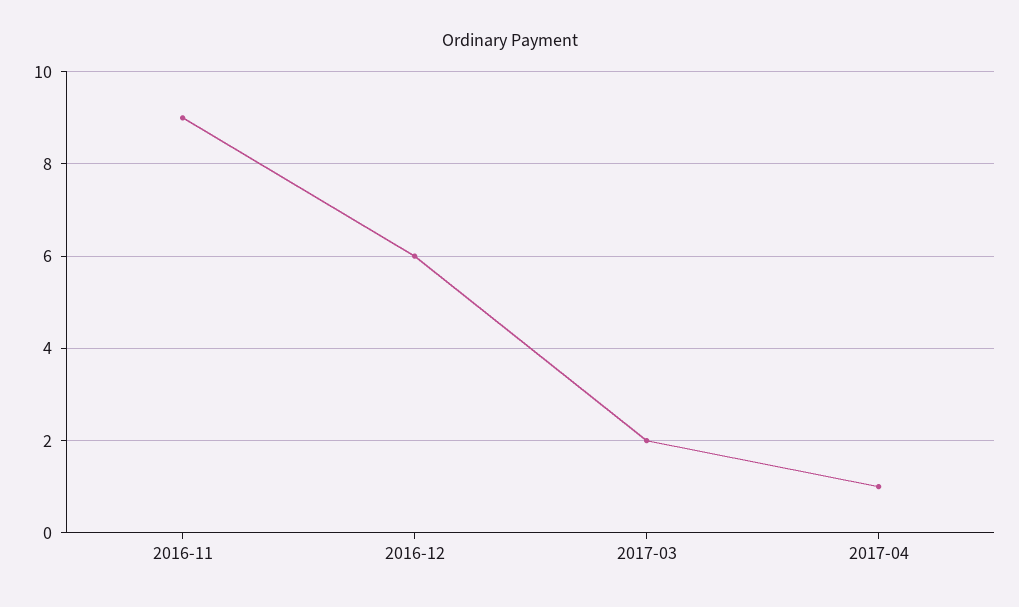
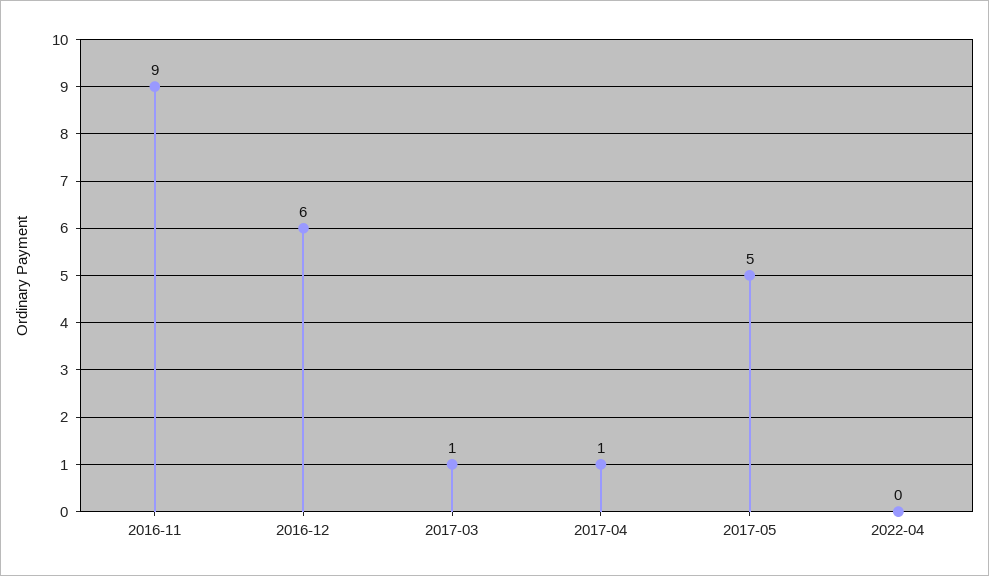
2017-03: 2 -> 1
2017-05: none -> 5
2022-04: none -> 0

